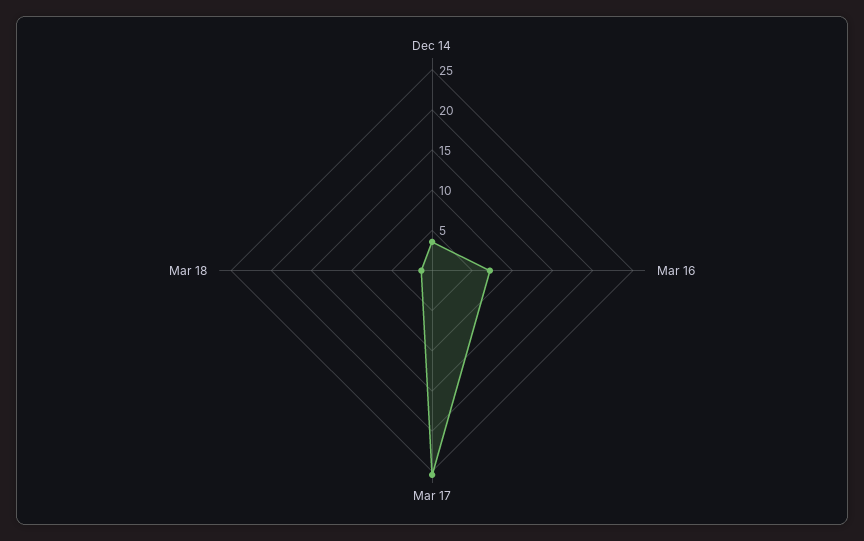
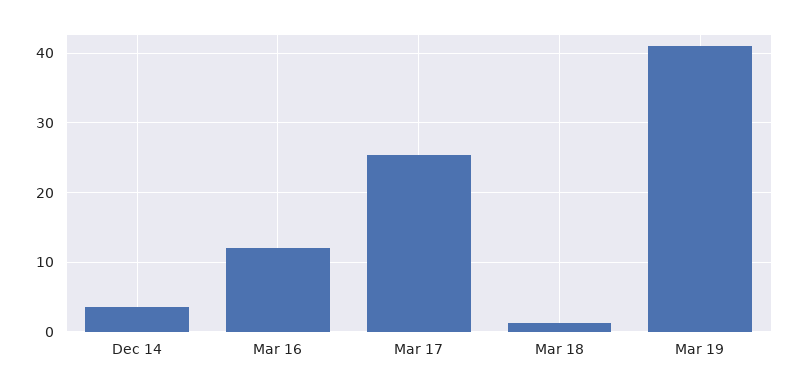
Mar 16: 7 -> 12
Mar 19: none -> 41

